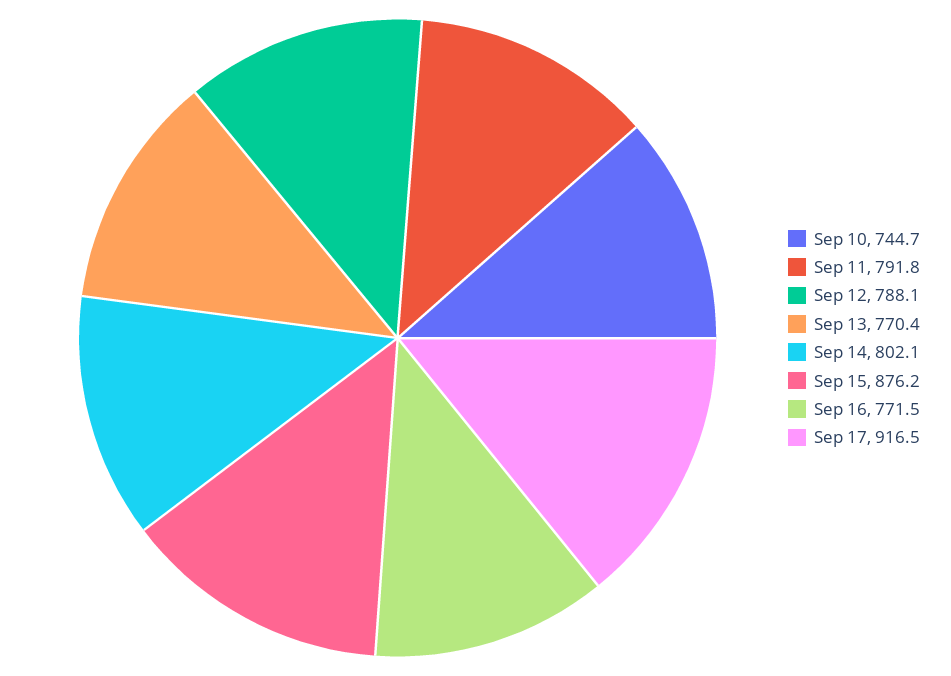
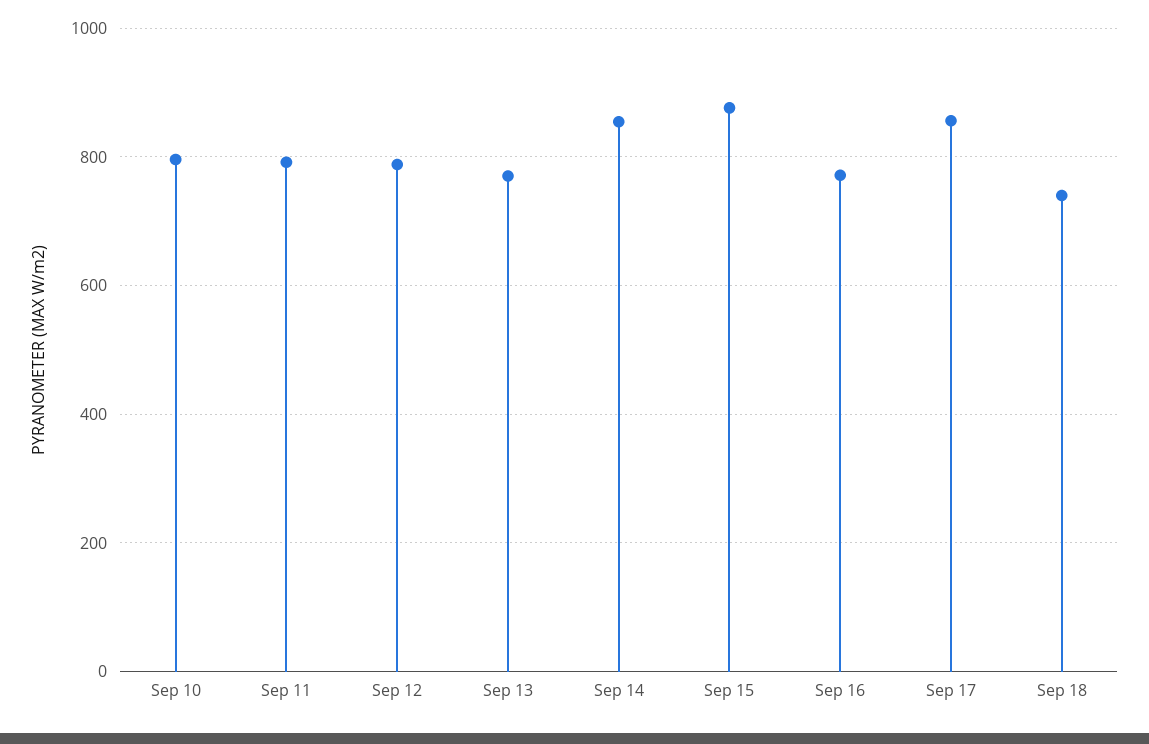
Sep 10: 744.7 -> 800
Sep 14: 802.1 -> 860
Sep 17: 916.5 -> 860
Sep 18: none -> 740

